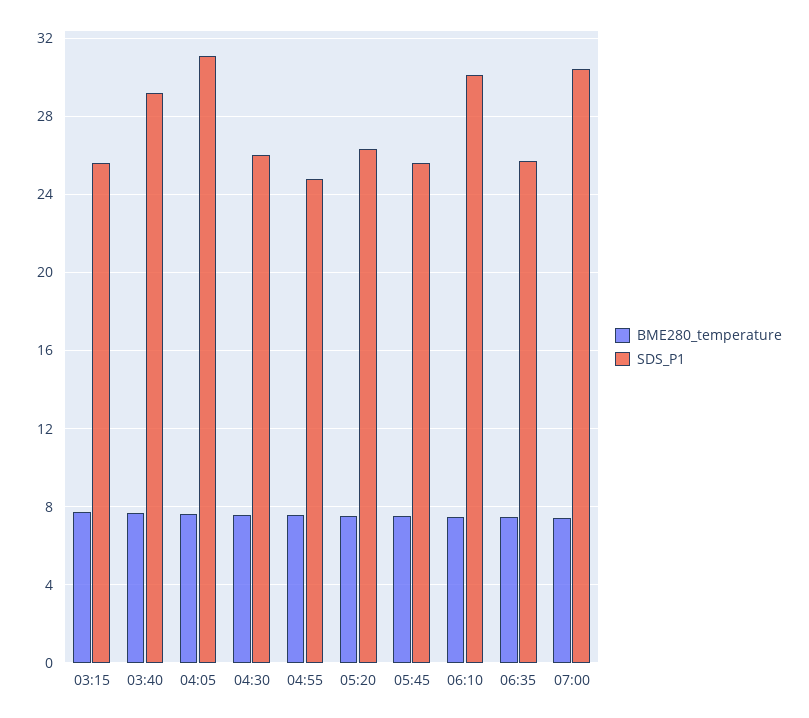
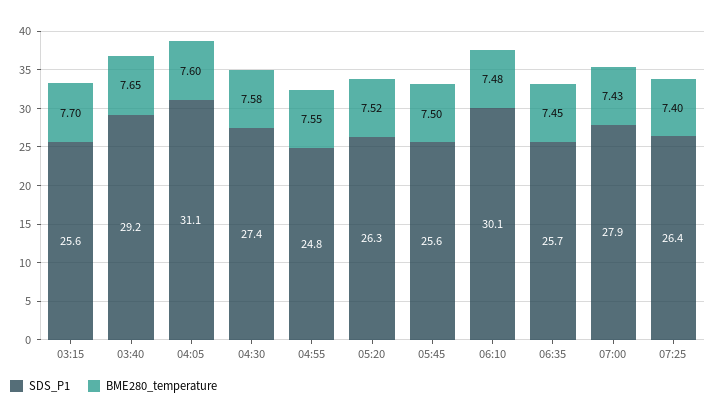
SDS_P1, 04:30: 26 -> 27.4
SDS_P1, 07:00: 30.5 -> 27.9
SDS_P1, 07:25: none -> 26.4
BME280_temperature, 07:25: none -> 7.4

